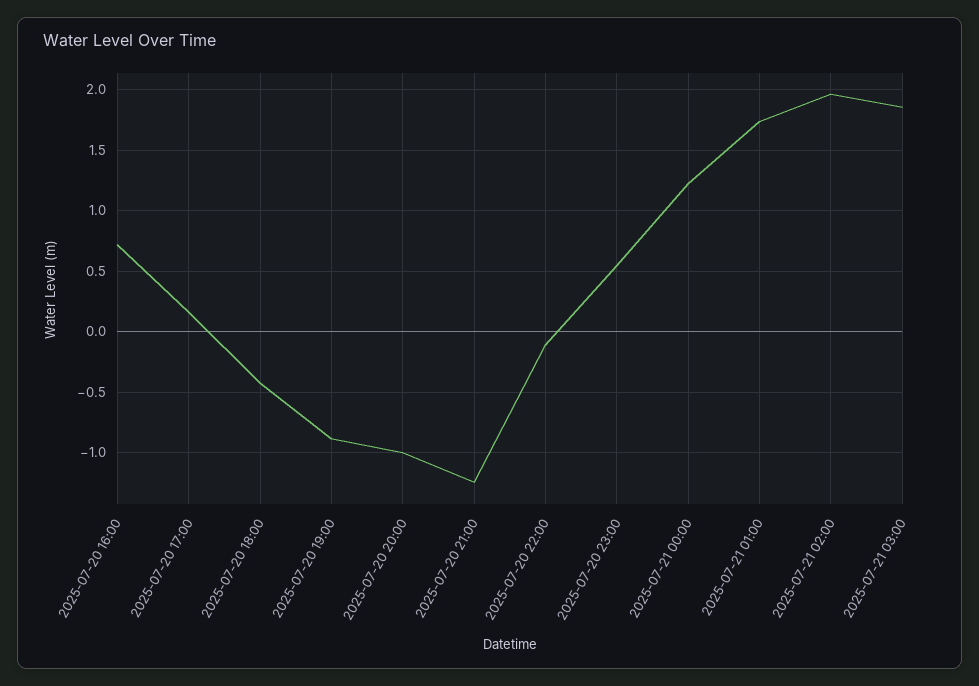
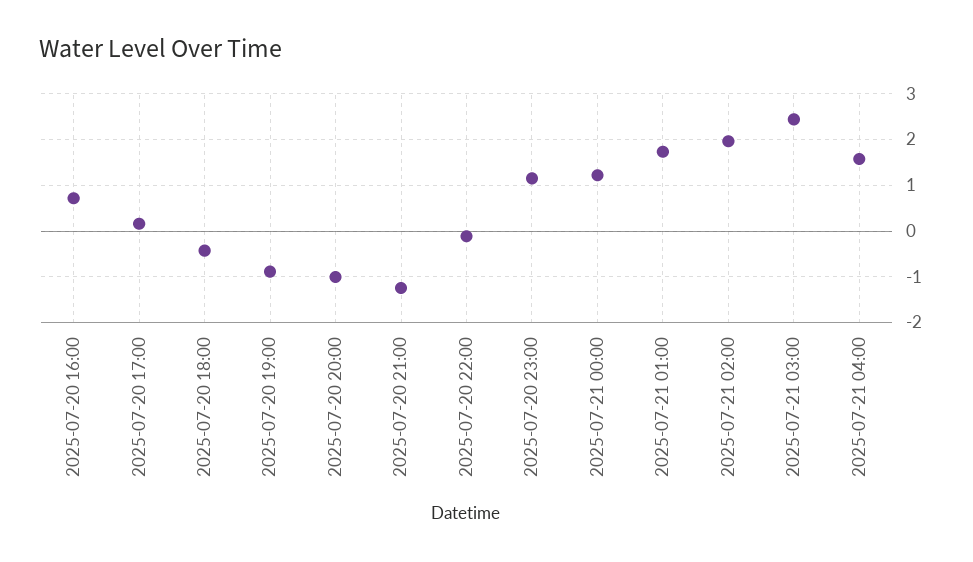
2025-07-20 23:00: 0.55 -> 1.2
2025-07-21 03:00: 1.85 -> 2.4
2025-07-21 04:00: none -> 1.6

